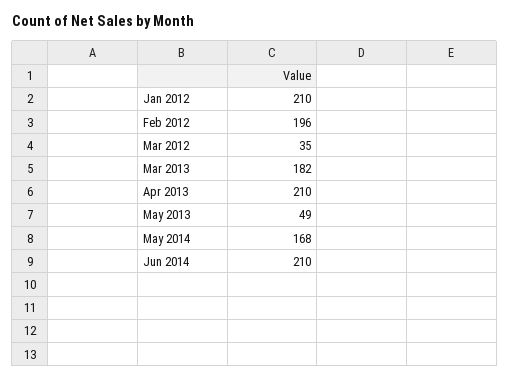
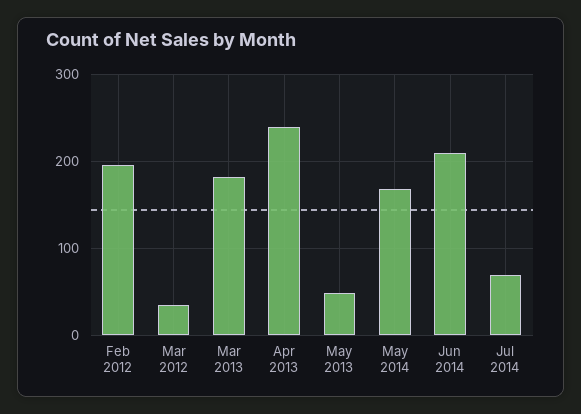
Jan 2012: 210 -> none
Apr 2013: 210 -> 240
Jul 2014: none -> 70

